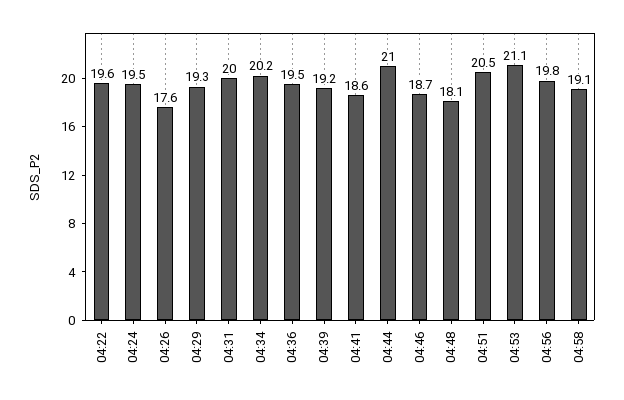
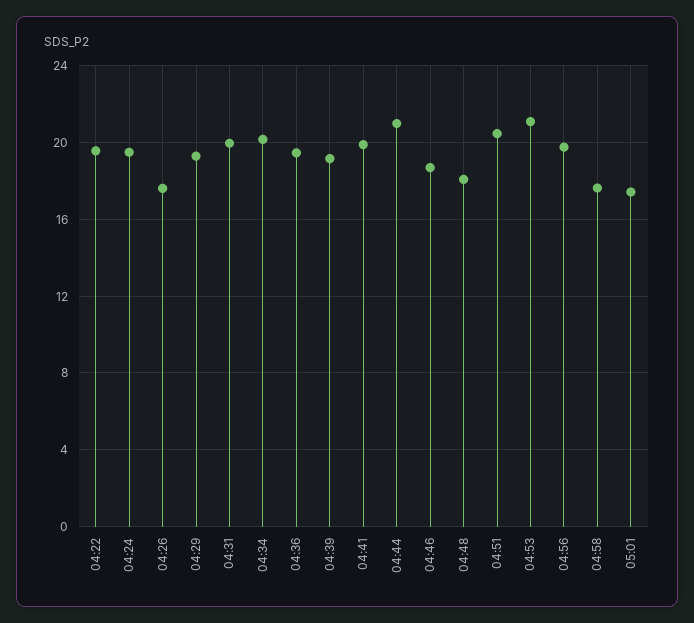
04:41: 18.6 -> 20
04:58: 19.1 -> 17.5
05:01: none -> 17.5

